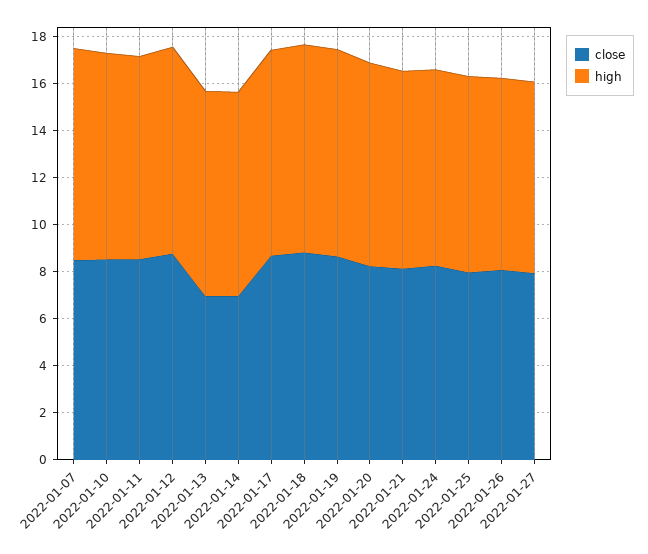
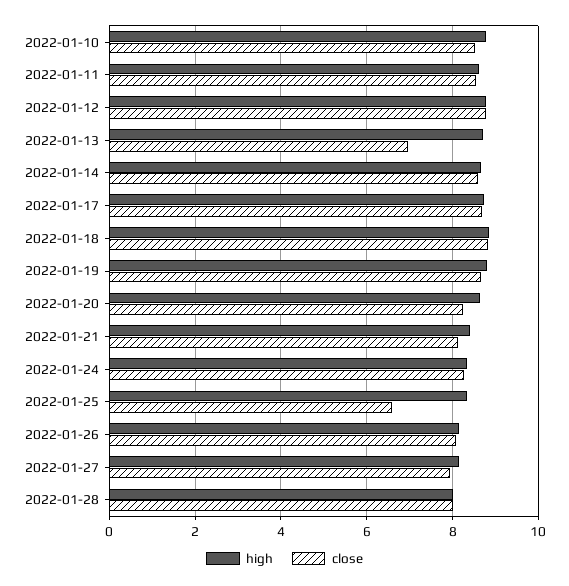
close, 2022-01-07: 8.5 -> none
high, 2022-01-07: 9 -> none
close, 2022-01-14: 7 -> 8.6
close, 2022-01-25: 8 -> 6.6
high, 2022-01-28: none -> 8
close, 2022-01-28: none -> 8

